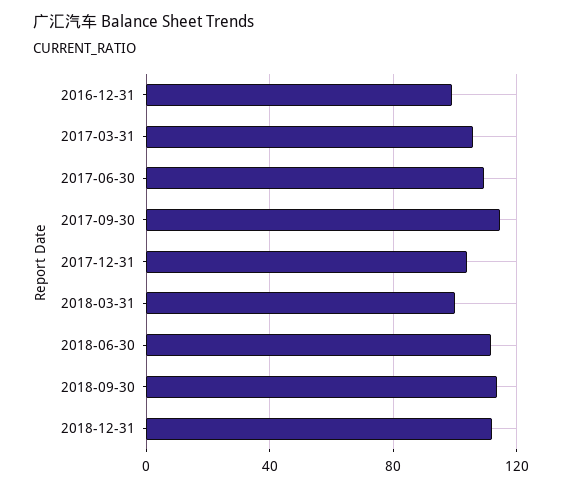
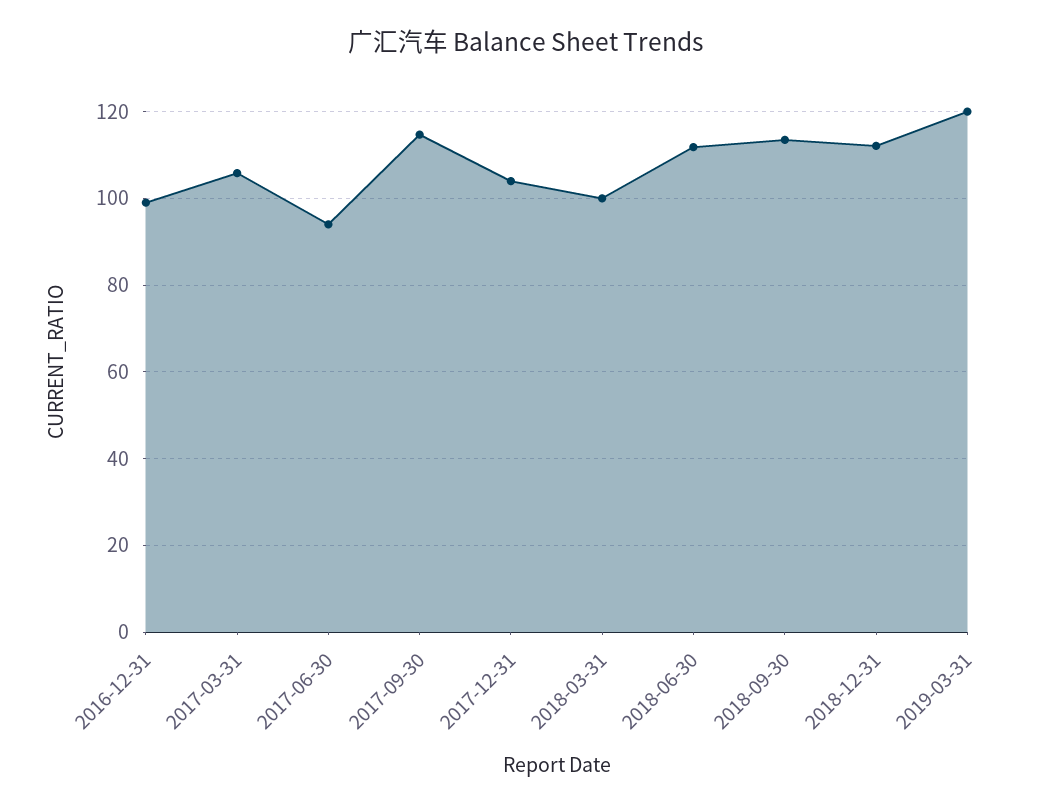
2017-06-30: 110 -> 94
2019-03-31: none -> 120

